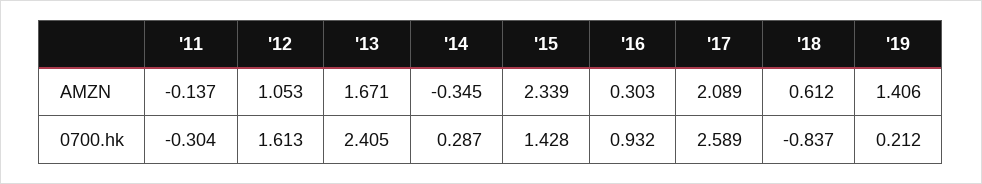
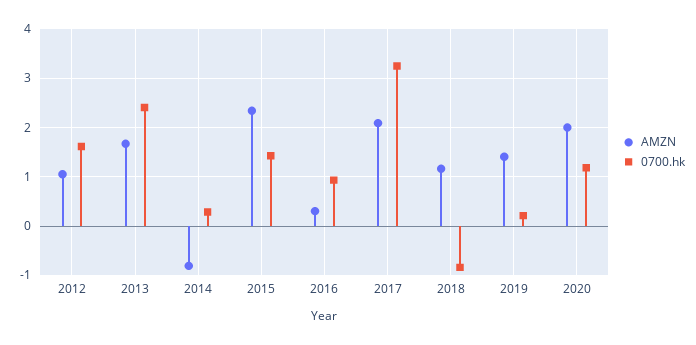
AMZN, '11: -0.137 -> none
AMZN, '14: -0.345 -> -0.8
AMZN, '18: 0.612 -> 1.2
0700.hk, '11: -0.304 -> none
0700.hk, '17: 2.589 -> 3.2
AMZN, 2020: none -> 2
0700.hk, 2020: none -> 1.2

